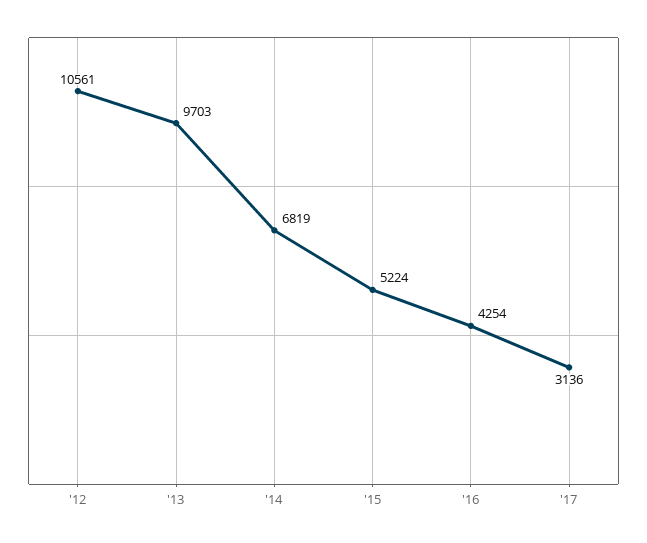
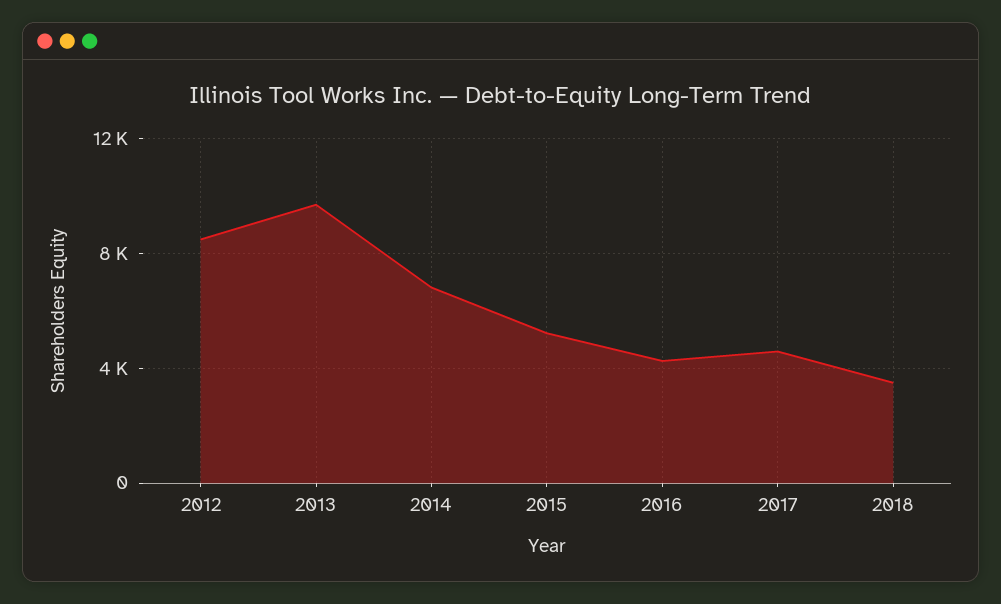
'12: 10561 -> 8500
'17: 3136 -> 4500
2018: none -> 3500

